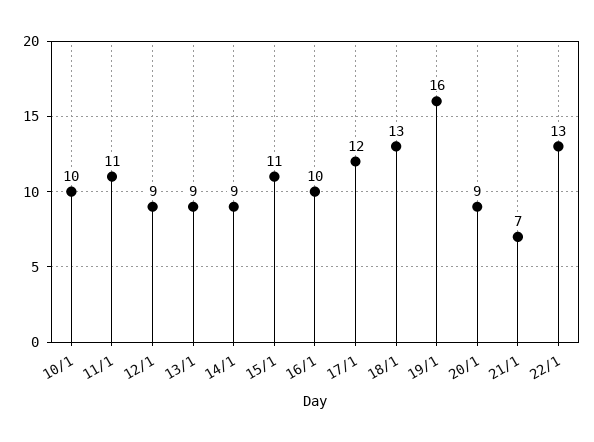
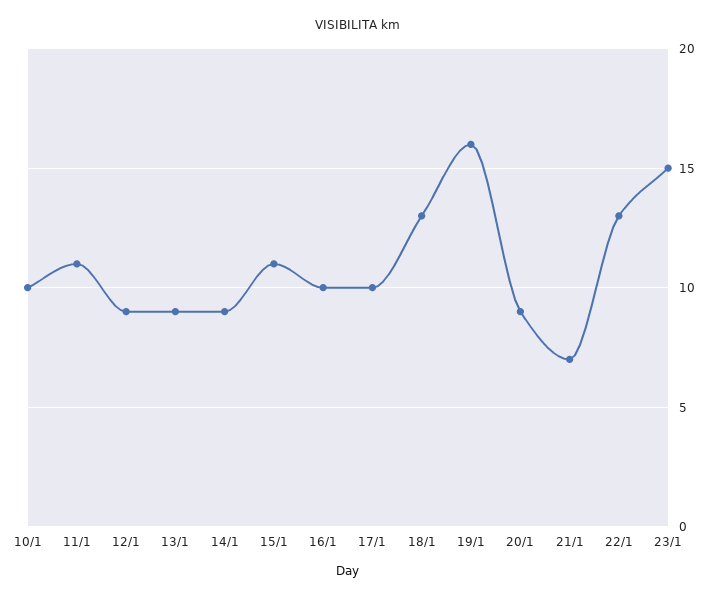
17/1: 12 -> 10
23/1: none -> 15

